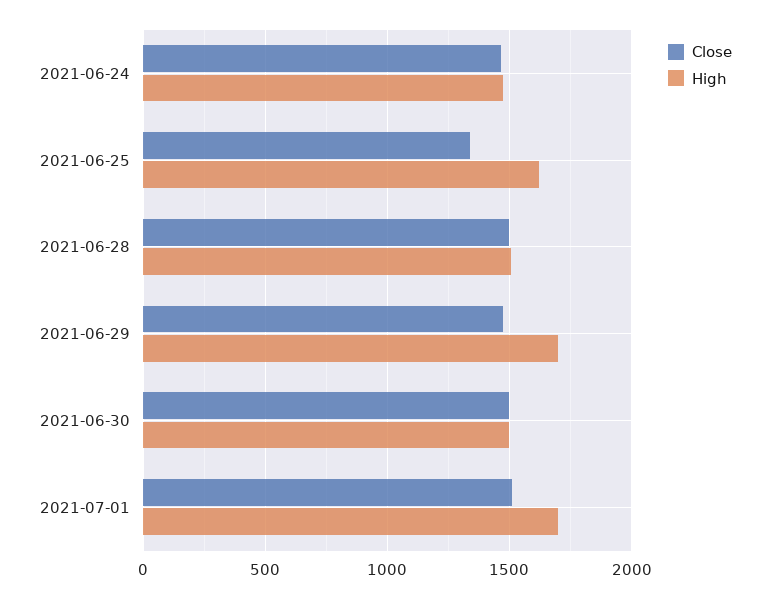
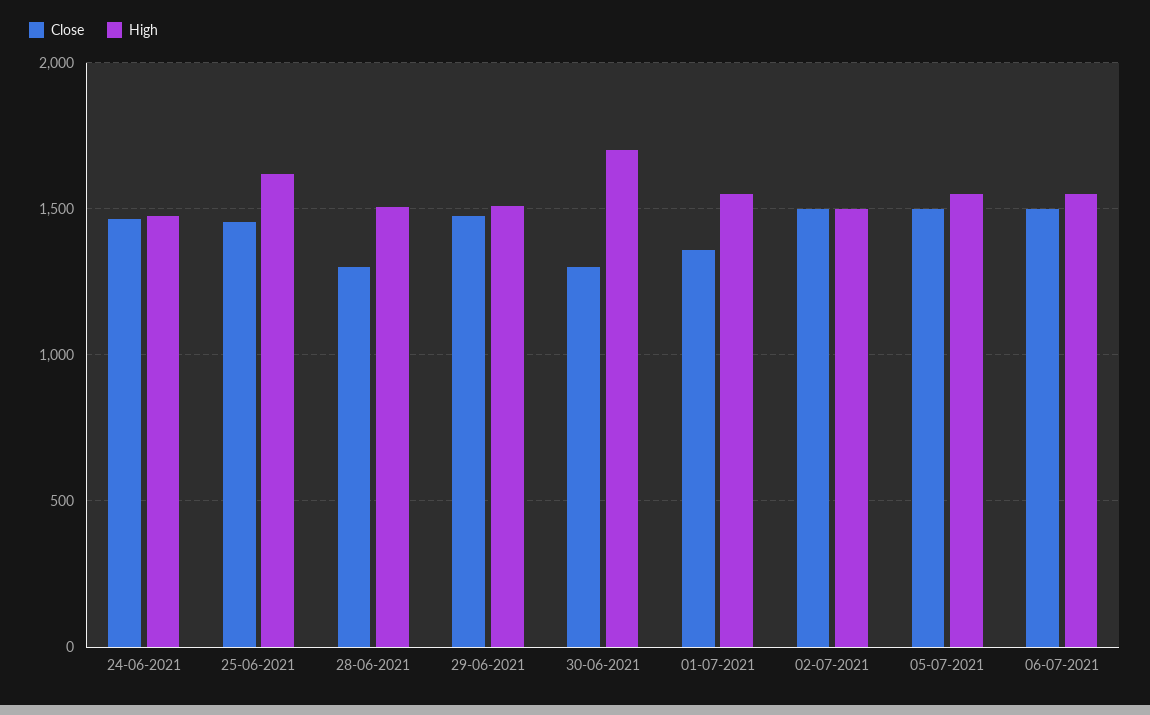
Close, 2021-06-25: 1350 -> 1450
Close, 2021-06-28: 1500 -> 1300
High, 2021-06-29: 1700 -> 1500
Close, 2021-06-30: 1500 -> 1300
High, 2021-06-30: 1500 -> 1700
Close, 2021-07-01: 1500 -> 1350
High, 2021-07-01: 1700 -> 1550
Close, 02-07-2021: none -> 1500
High, 02-07-2021: none -> 1500
Close, 05-07-2021: none -> 1500
High, 05-07-2021: none -> 1550
Close, 06-07-2021: none -> 1500
High, 06-07-2021: none -> 1550

